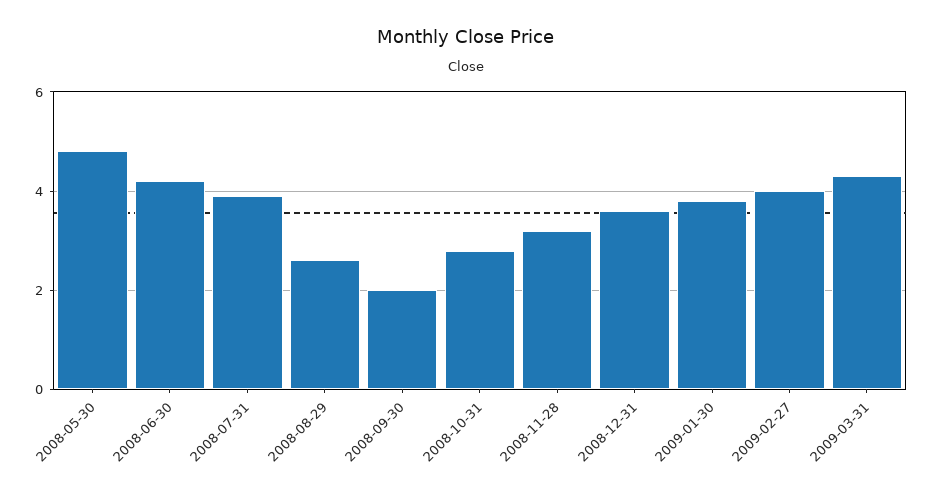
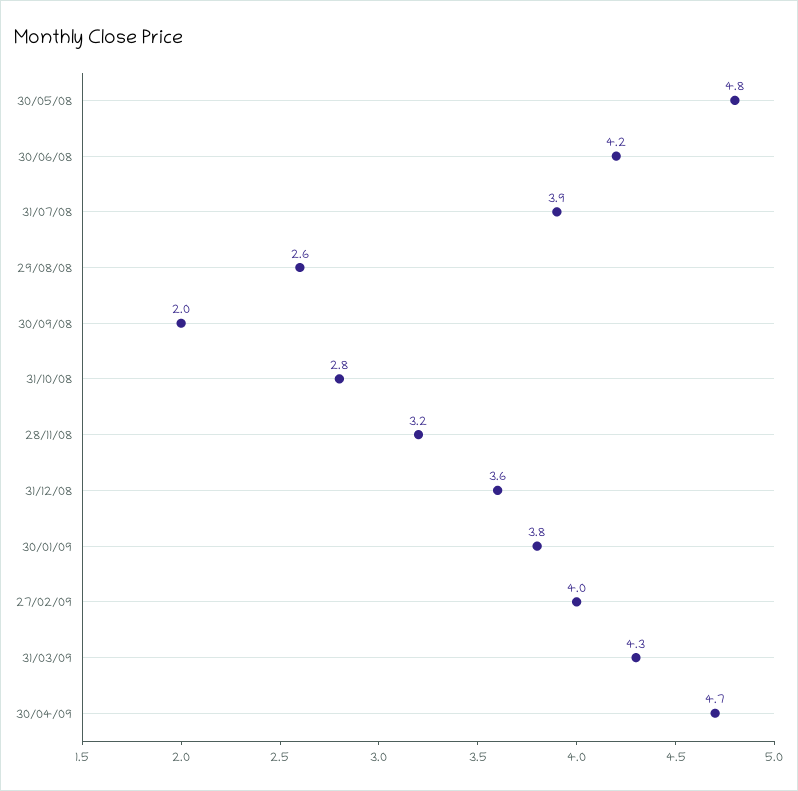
30/04/09: none -> 4.7

